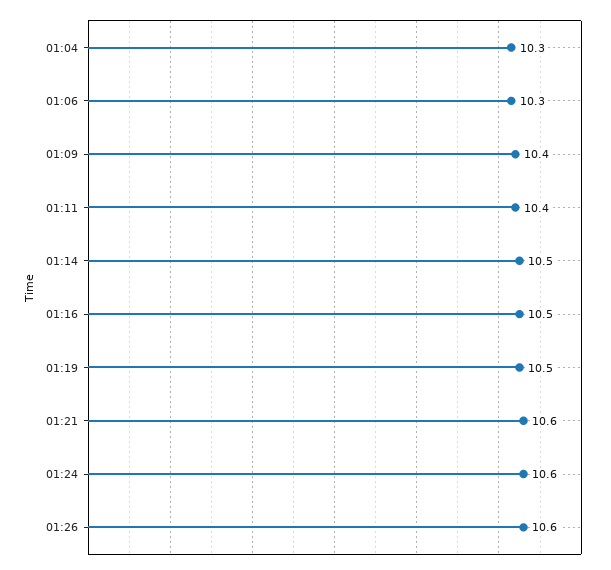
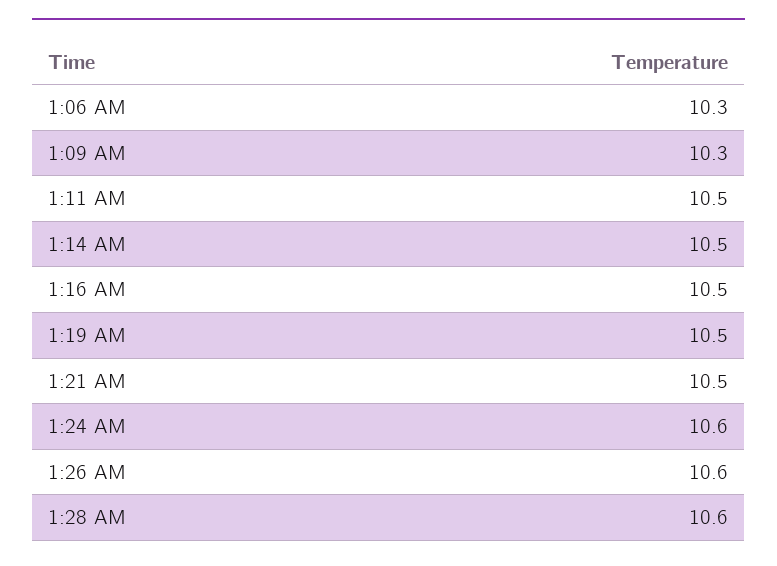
01:04: 10.3 -> none
01:09: 10.4 -> 10.3
01:11: 10.4 -> 10.5
01:21: 10.6 -> 10.5
1:28 AM: none -> 10.6

